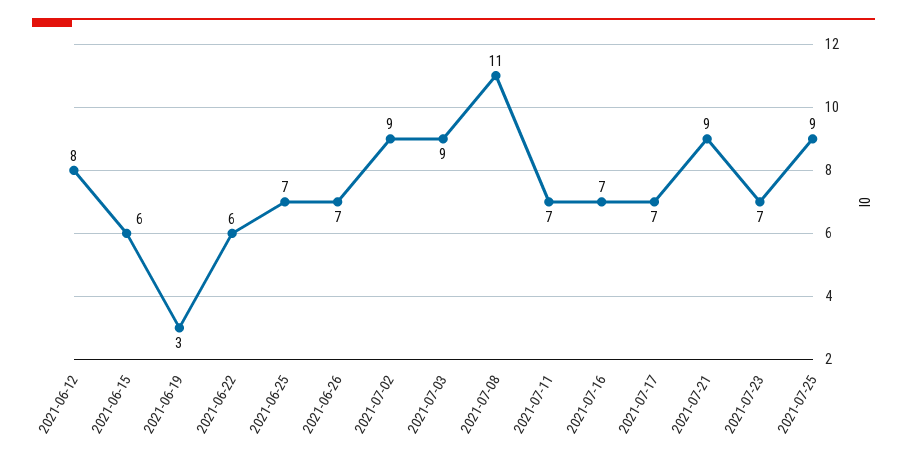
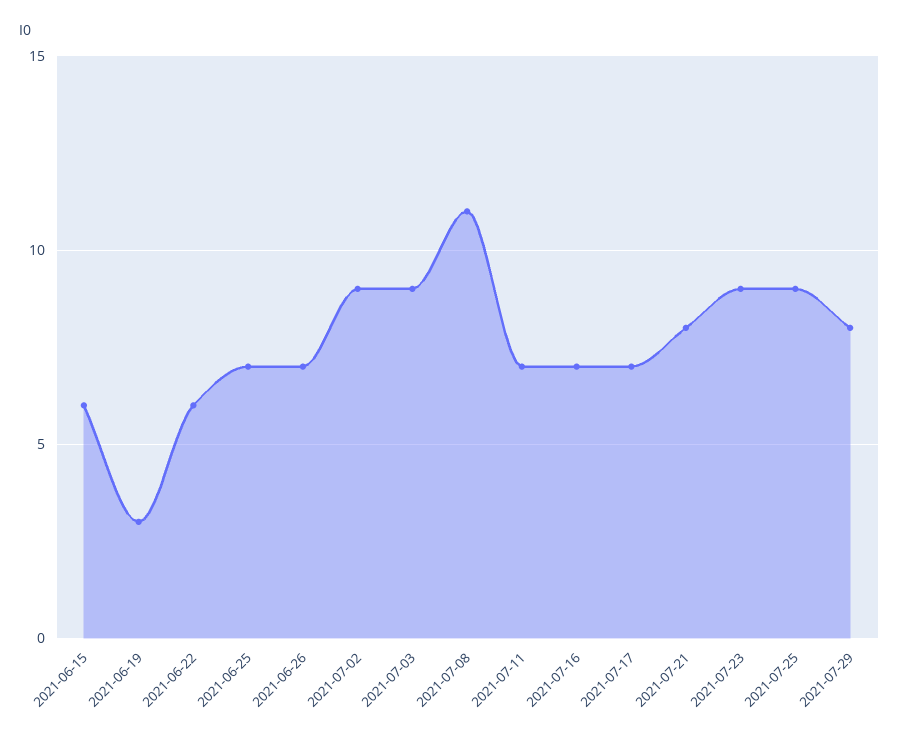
2021-06-12: 8 -> none
2021-07-21: 9 -> 8
2021-07-23: 7 -> 9
2021-07-29: none -> 8

